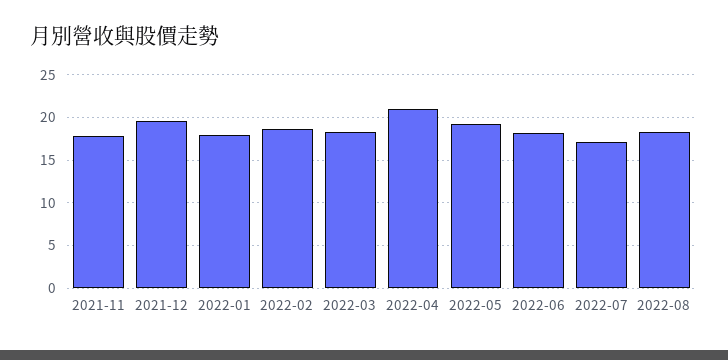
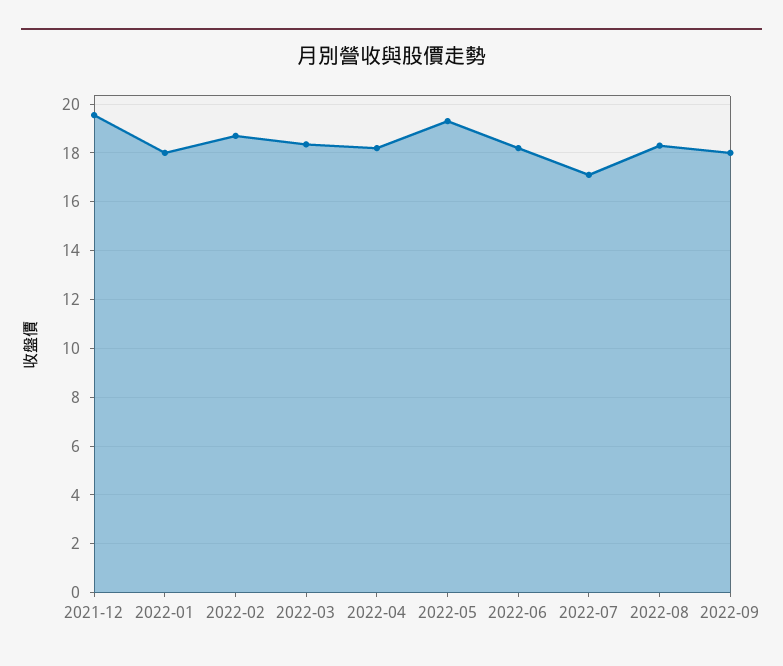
2021-11: 18 -> none
2022-04: 21 -> 18.25
2022-09: none -> 18

